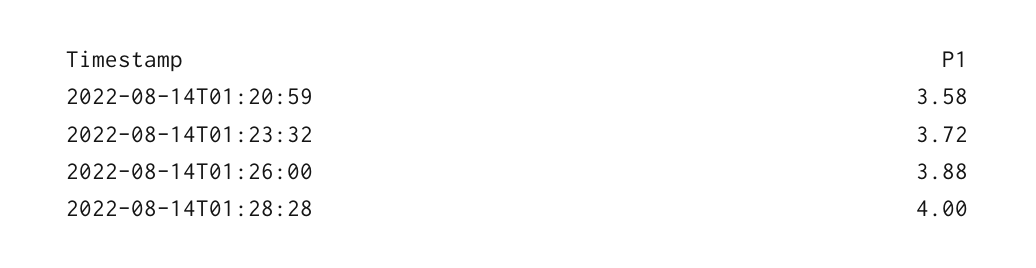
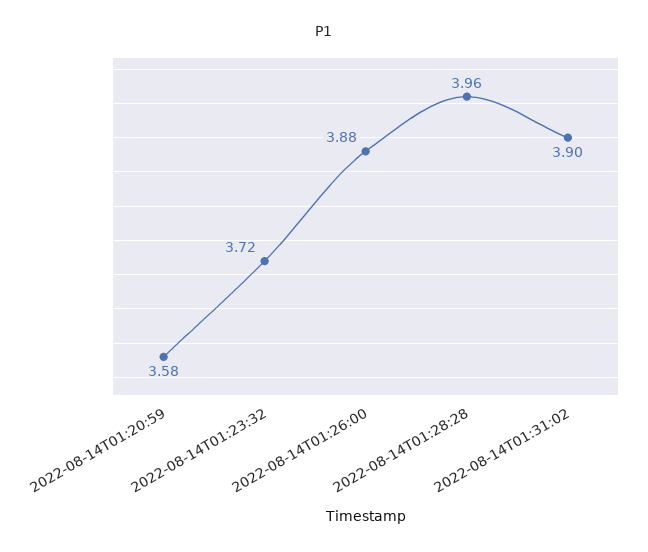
2022-08-14T01:28:28: 4 -> 3.96
2022-08-14T01:31:02: none -> 3.9

